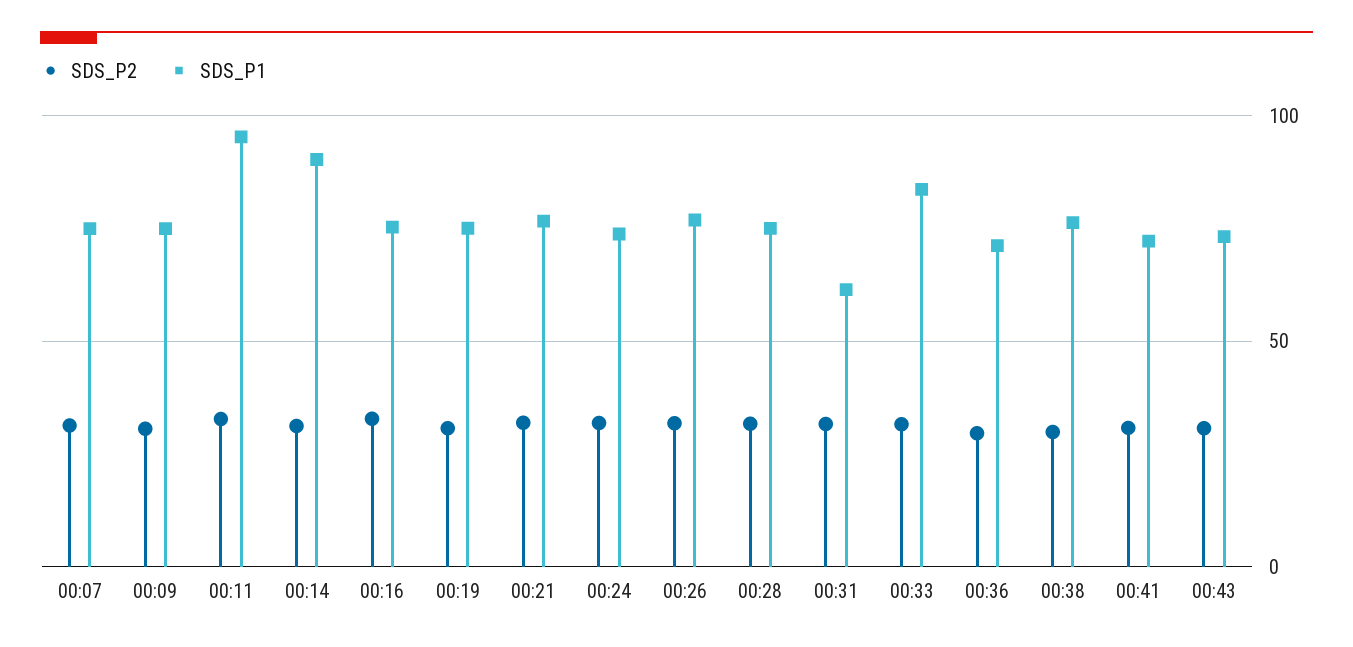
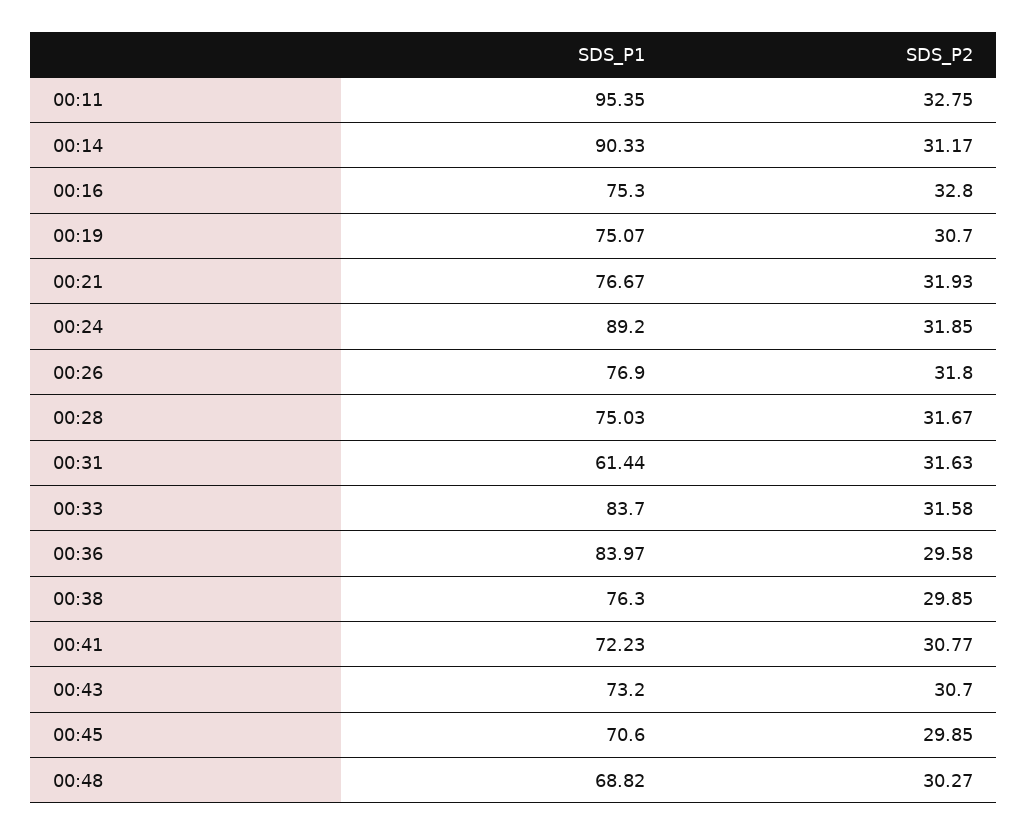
SDS_P2, 00:07: 30 -> none
SDS_P1, 00:07: 75 -> none
SDS_P2, 00:09: 30 -> none
SDS_P1, 00:09: 75 -> none
SDS_P1, 00:24: 75 -> 89.2
SDS_P1, 00:36: 70 -> 83.97
SDS_P1, 00:45: none -> 70.6
SDS_P2, 00:45: none -> 29.85
SDS_P1, 00:48: none -> 68.82
SDS_P2, 00:48: none -> 30.27

